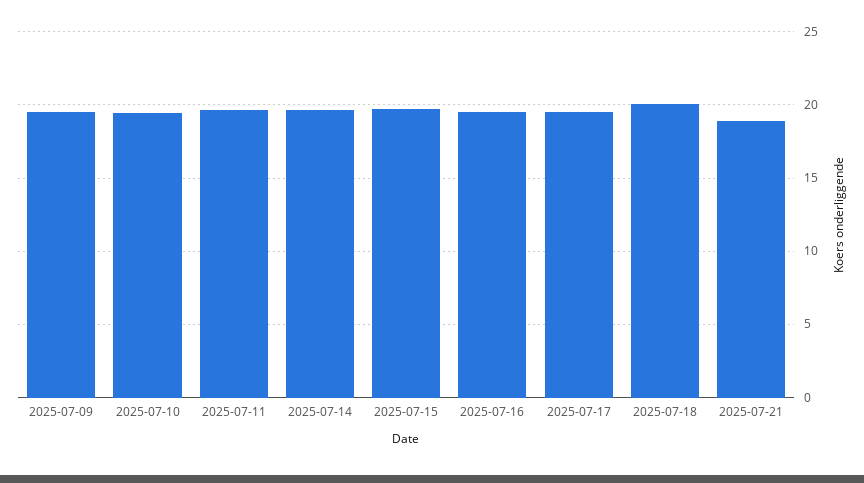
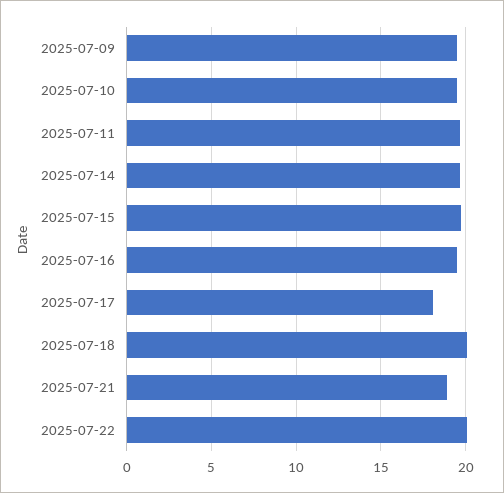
2025-07-17: 19.5 -> 18
2025-07-22: none -> 20

